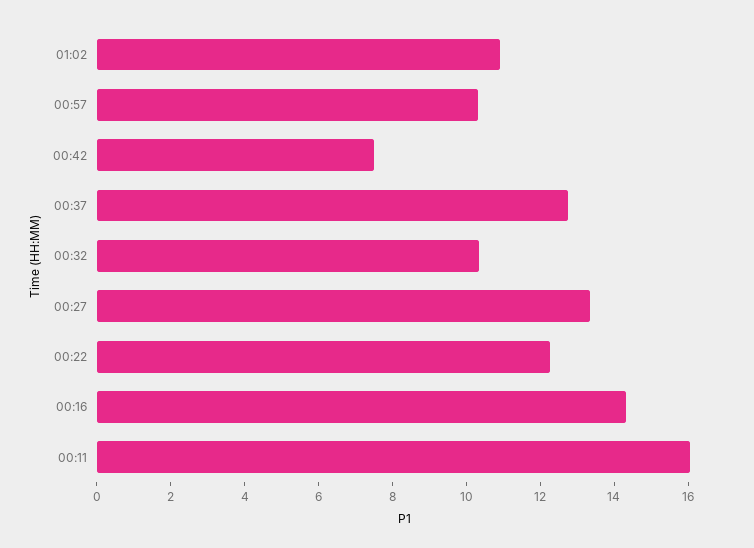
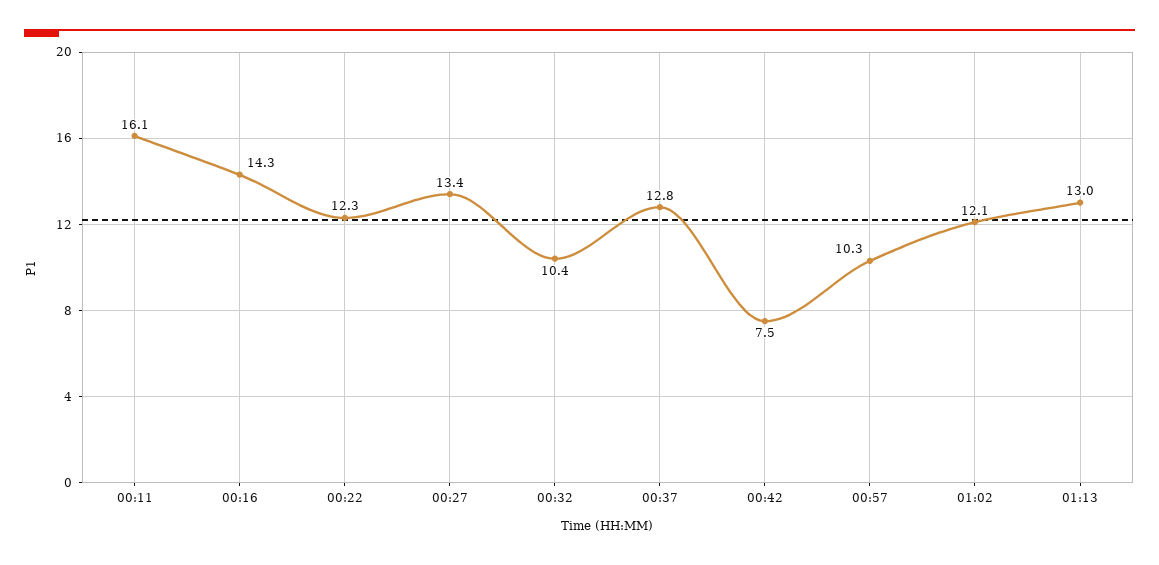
01:02: 11 -> 12.1
01:13: none -> 13

